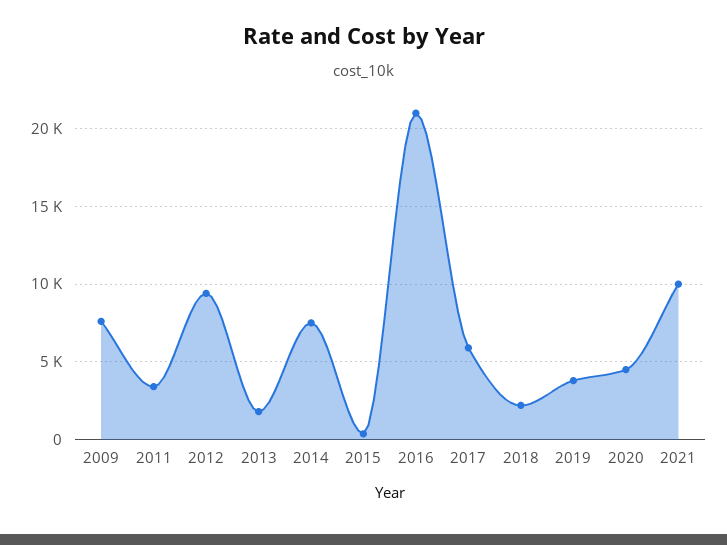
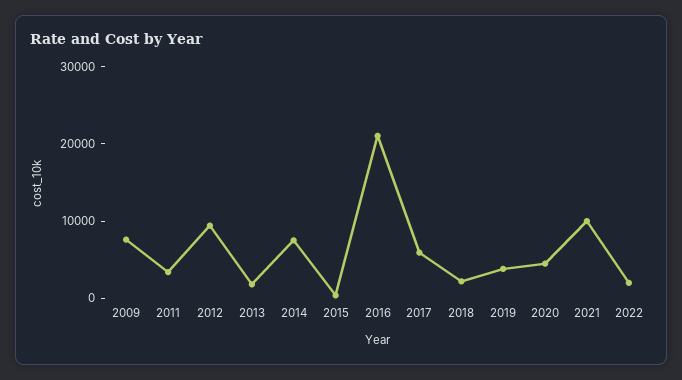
2022: none -> 2000

